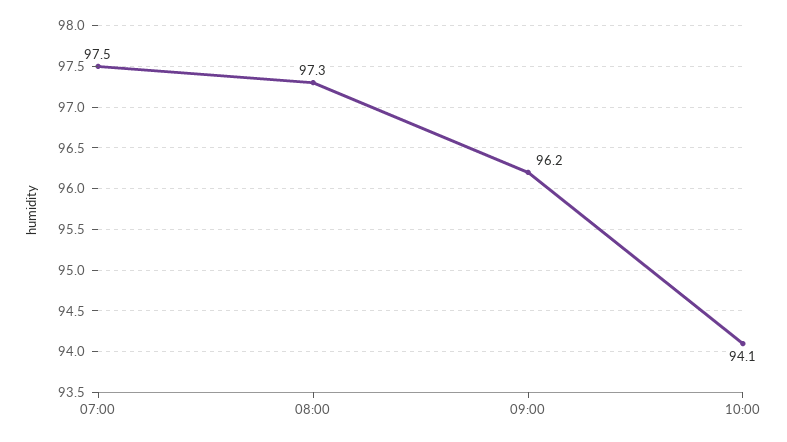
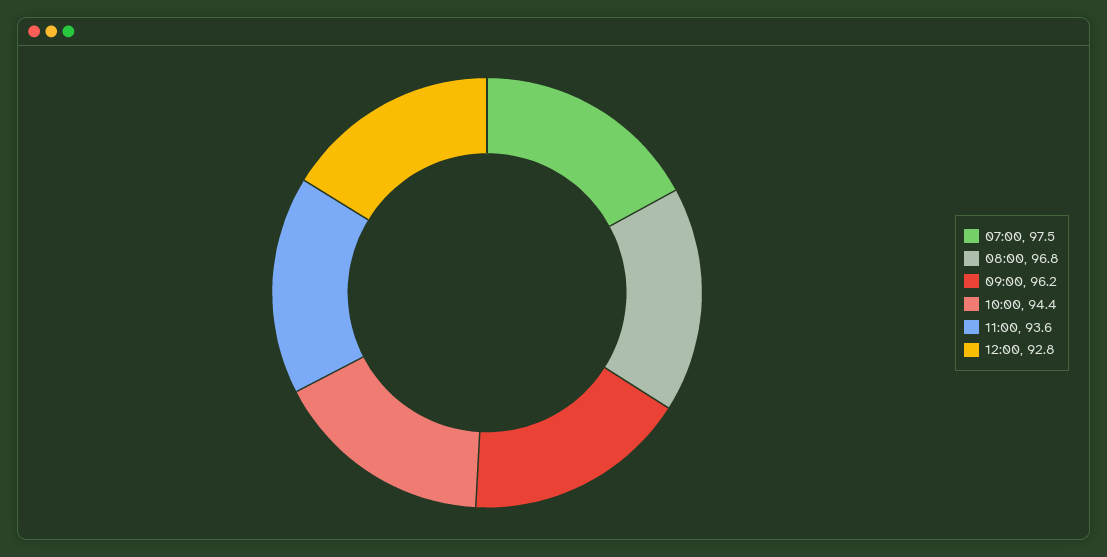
08:00: 97.3 -> 96.8
10:00: 94.1 -> 94.4
11:00: none -> 93.6
12:00: none -> 92.8

